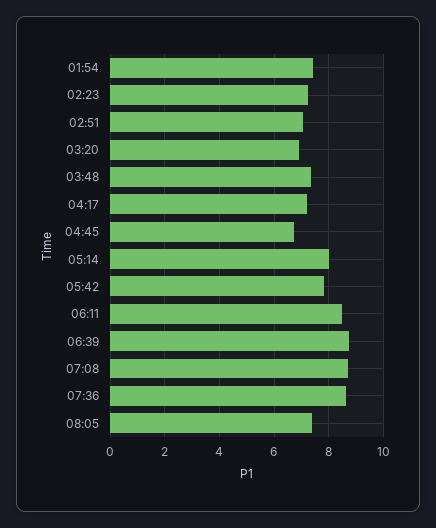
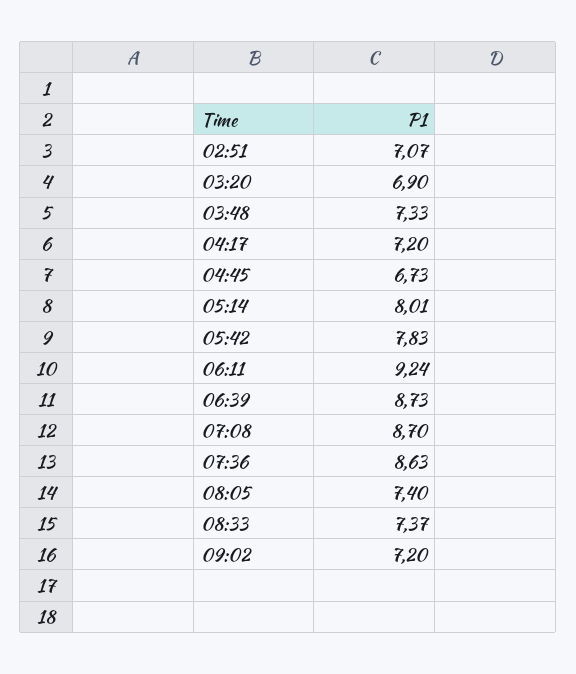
01:54: 7.5 -> none
02:23: 7.25 -> none
06:11: 8.5 -> 9.24
08:33: none -> 7.37
09:02: none -> 7.2

